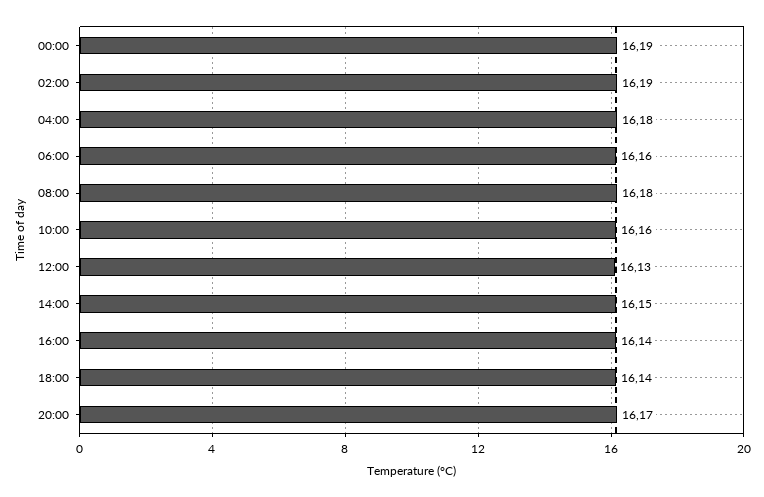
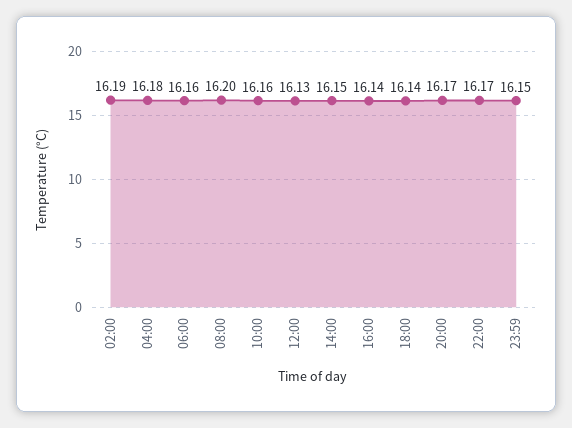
00:00: 16.19 -> none
08:00: 16.18 -> 16.2
22:00: none -> 16.17
23:59: none -> 16.15

